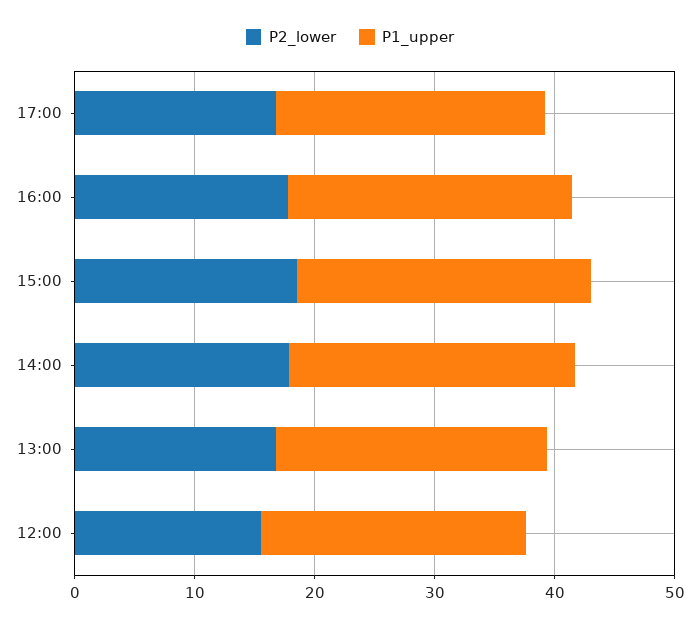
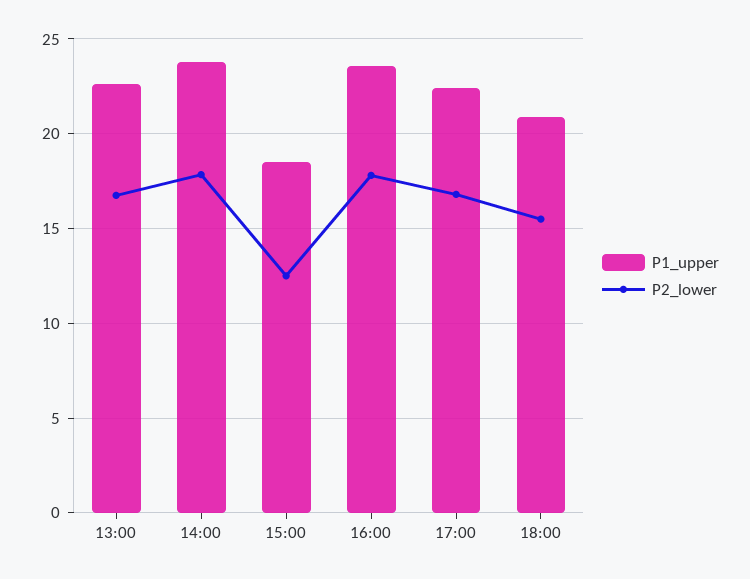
P2_lower, 15:00: 18 -> 12.5
P1_upper, 15:00: 24 -> 18.5
P2_lower, 12:00: 16 -> none
P1_upper, 12:00: 22 -> none
P1_upper, 18:00: none -> 21
P2_lower, 18:00: none -> 15.5

